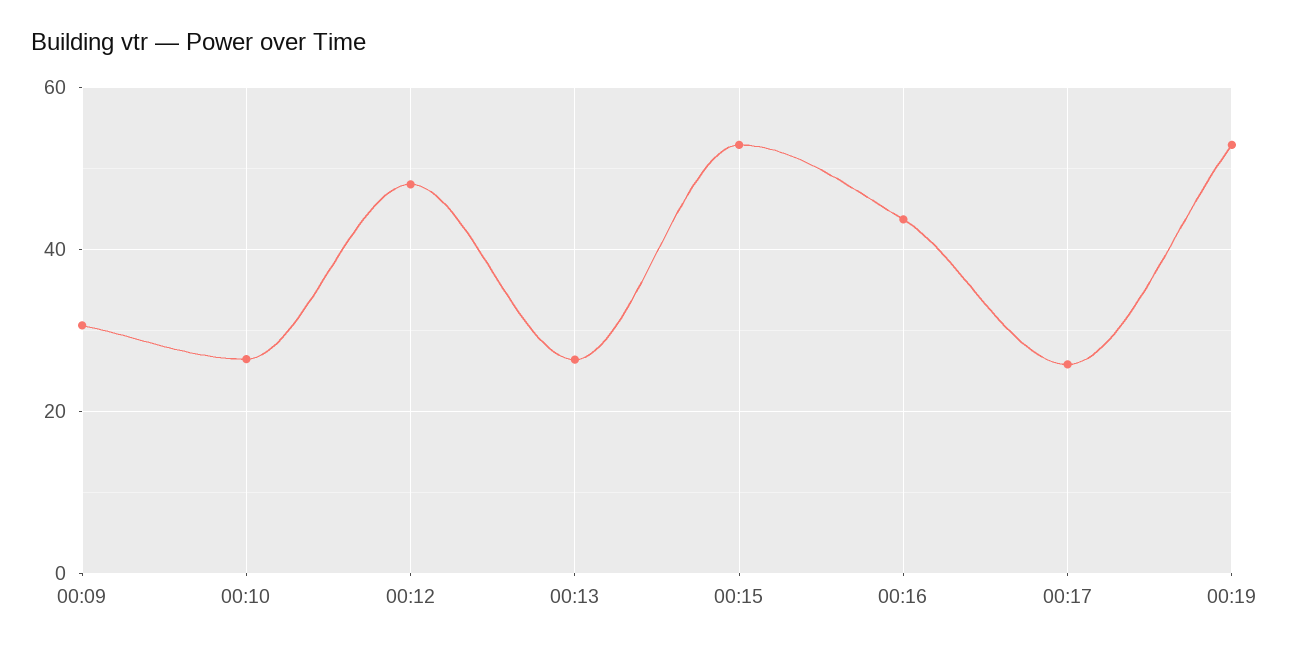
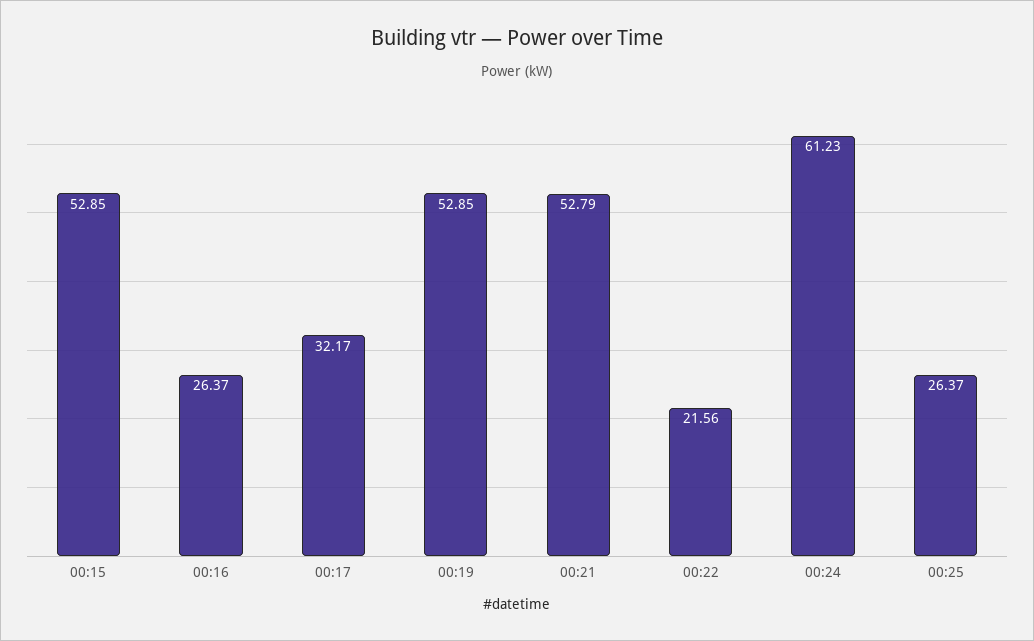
00:09: 30 -> none
00:10: 26 -> none
00:12: 48 -> none
00:13: 26 -> none
00:16: 44 -> 26.37
00:17: 26 -> 32.17
00:21: none -> 52.79
00:22: none -> 21.56
00:24: none -> 61.23
00:25: none -> 26.37

